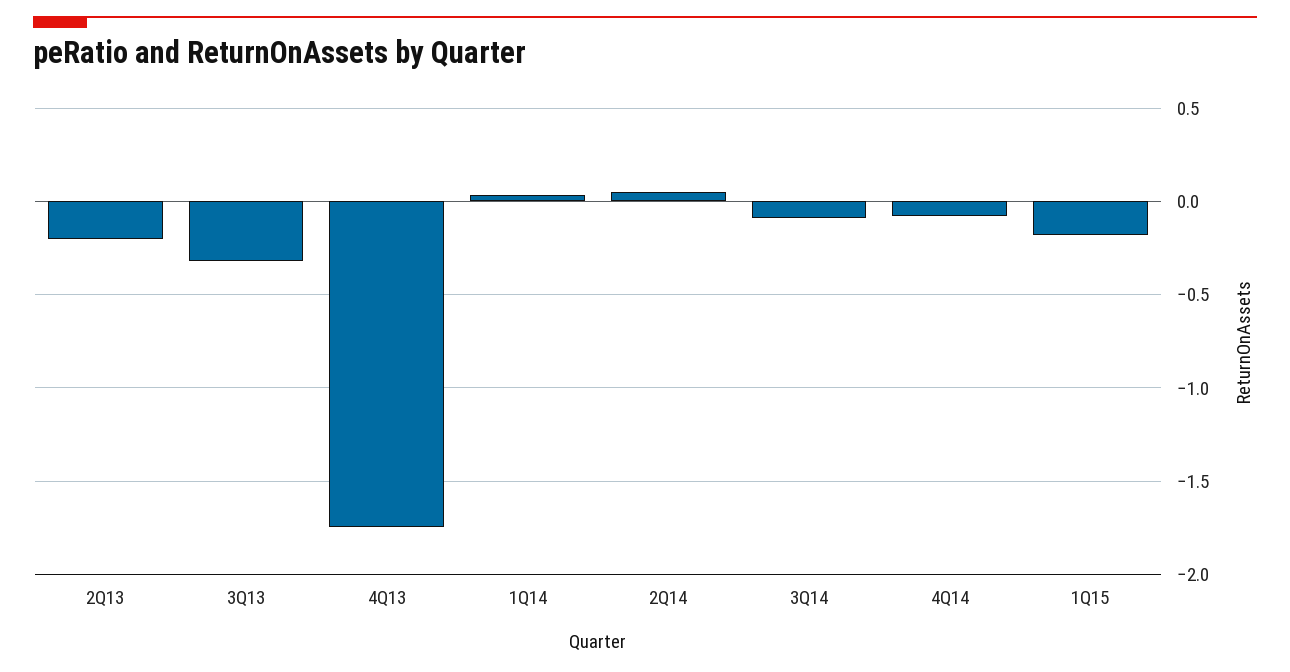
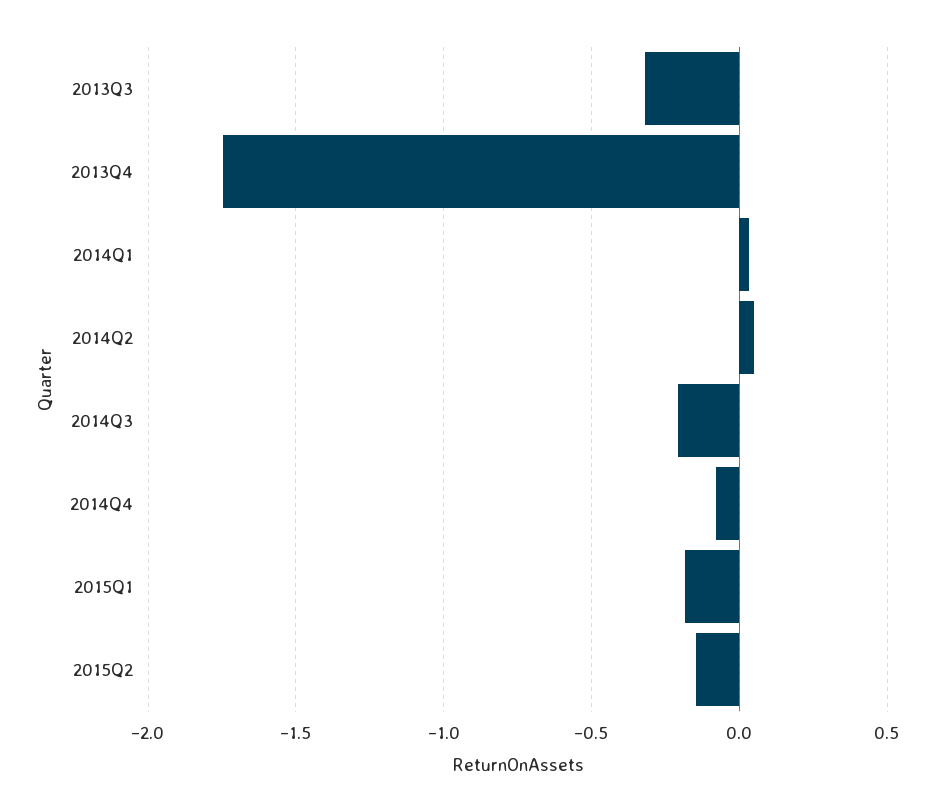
2Q13: -0.2 -> none
3Q14: -0.1 -> -0.2
2015Q2: none -> -0.15

